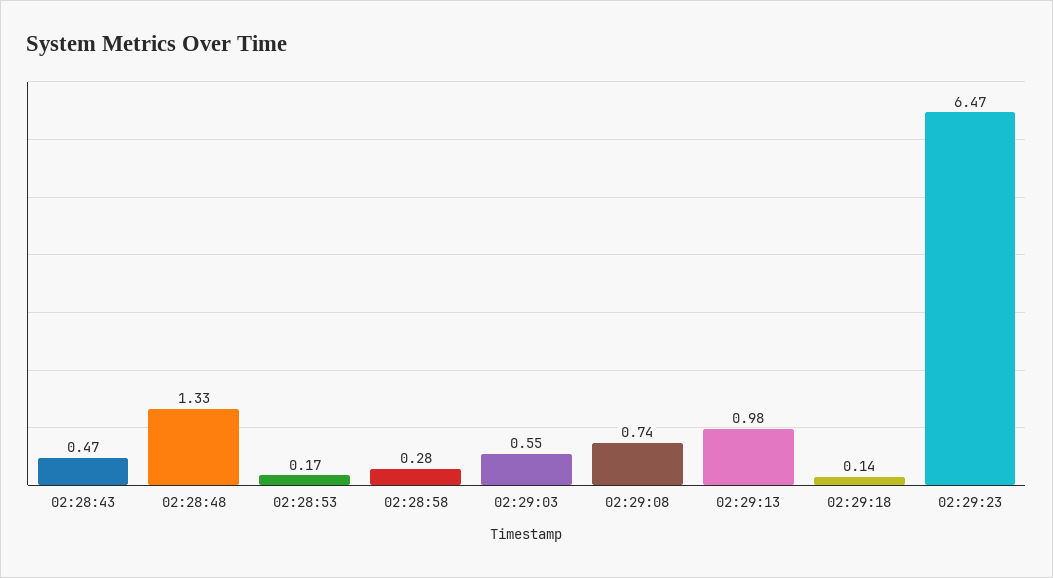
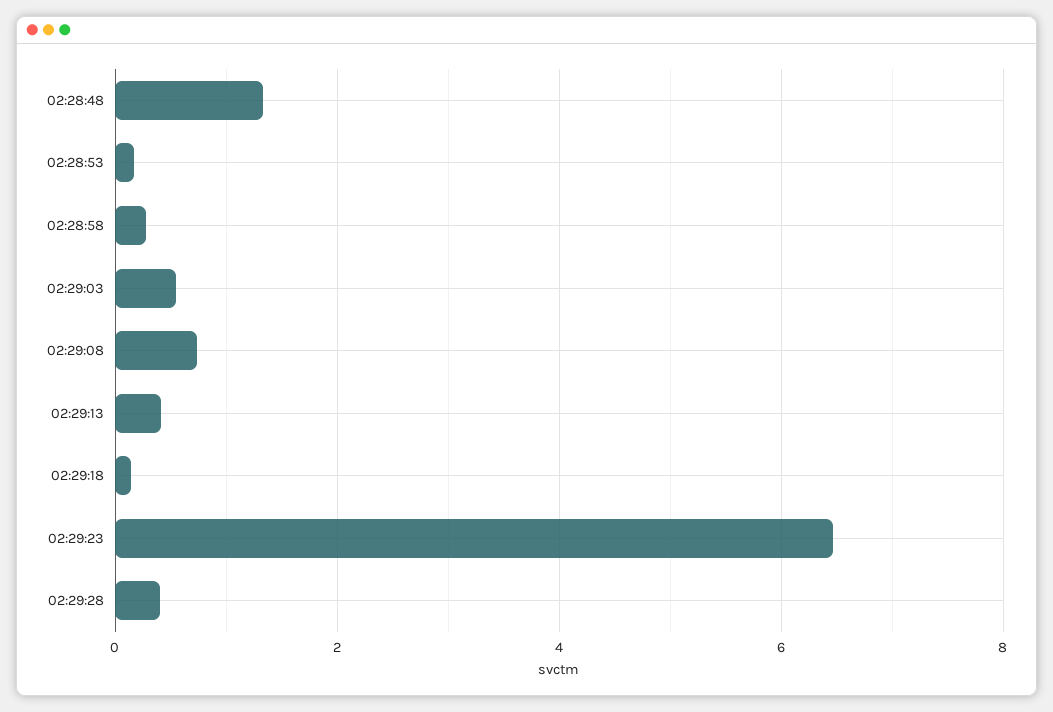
02:28:43: 0.47 -> none
02:29:13: 0.98 -> 0.4
02:29:28: none -> 0.4

